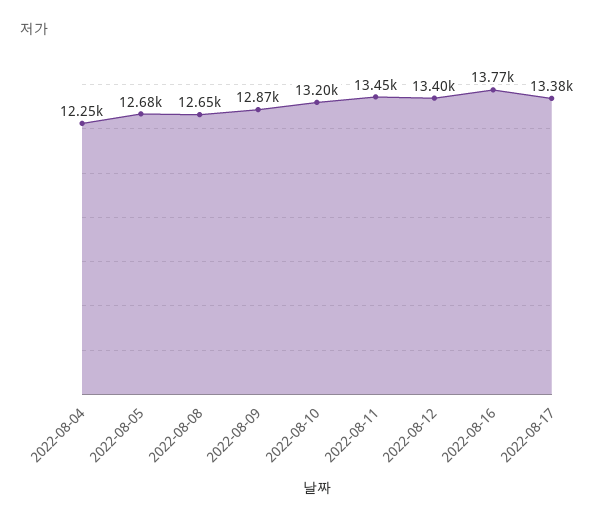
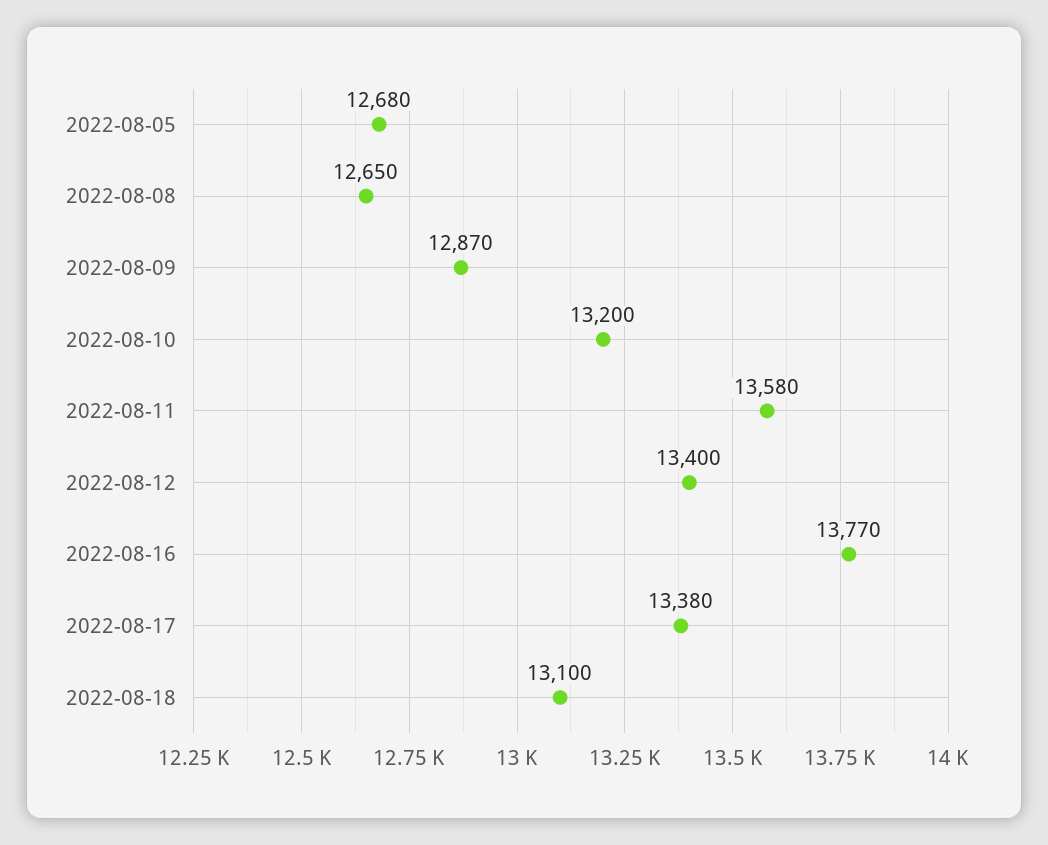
2022-08-04: 12250 -> none
2022-08-11: 13450 -> 13580
2022-08-18: none -> 13100

